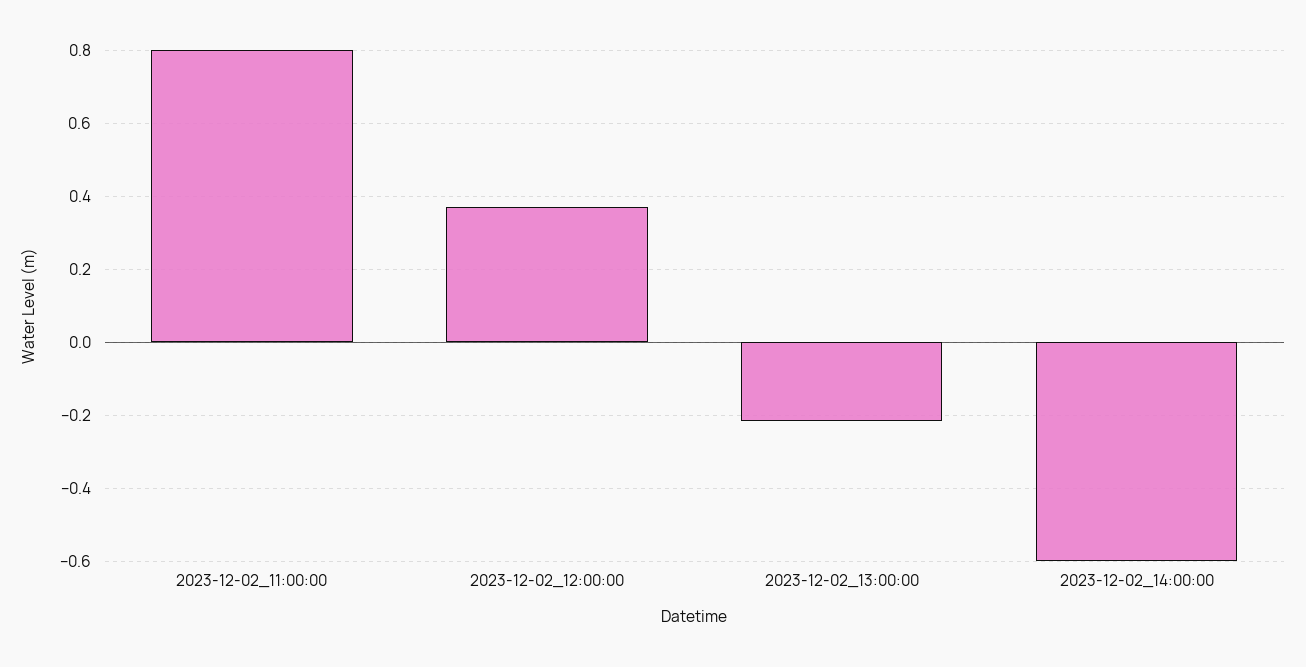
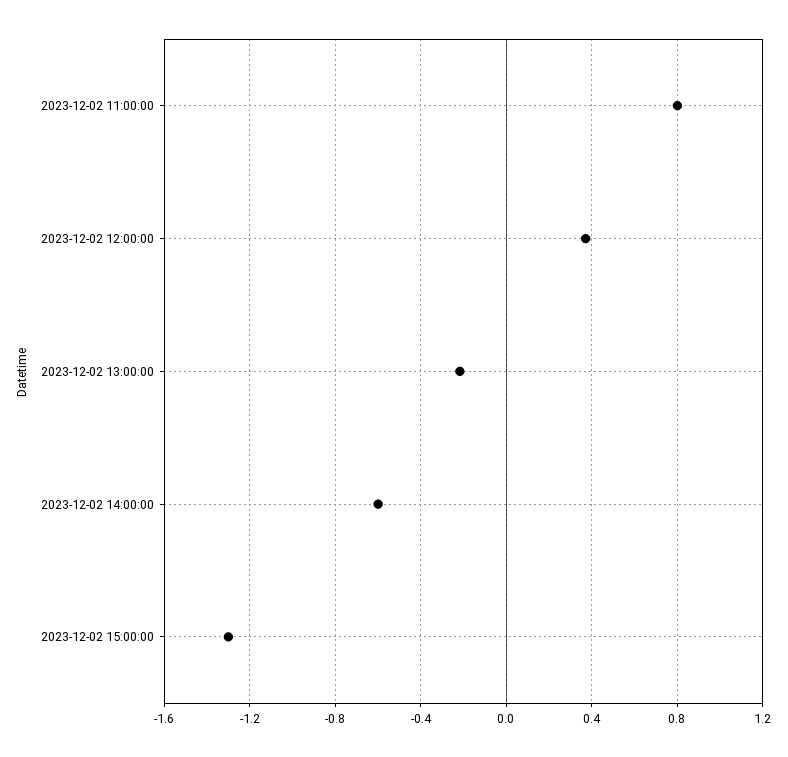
2023-12-02 15:00:00: none -> -1.3

